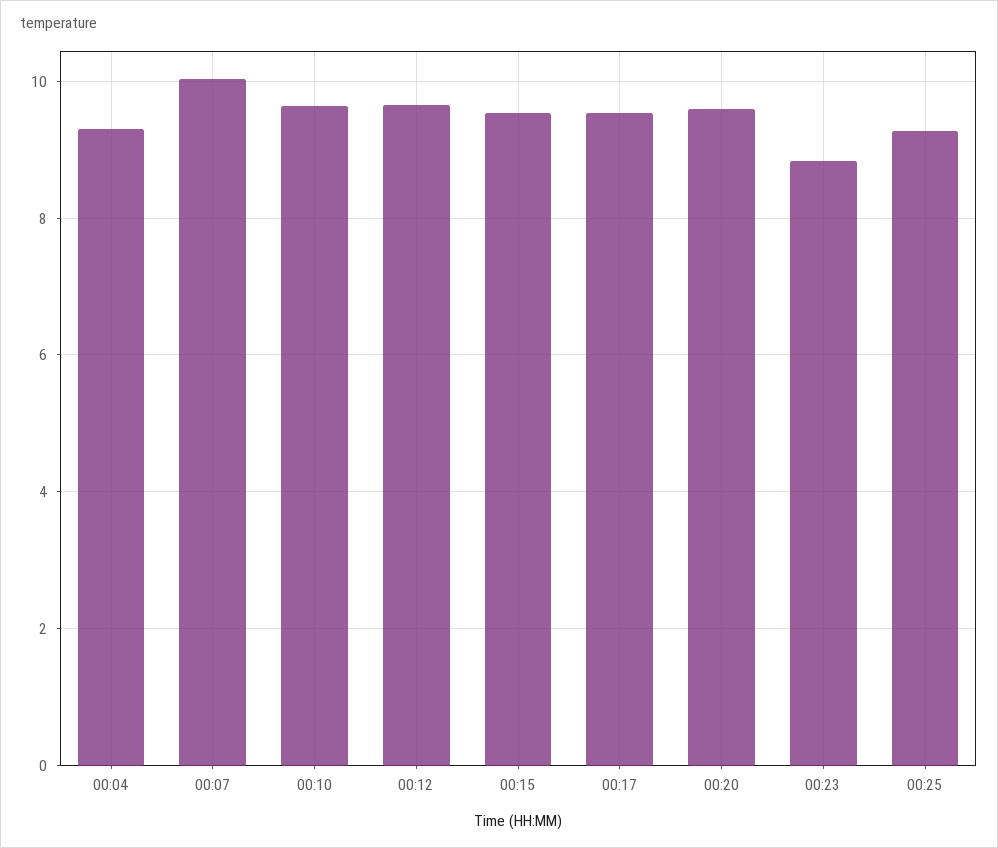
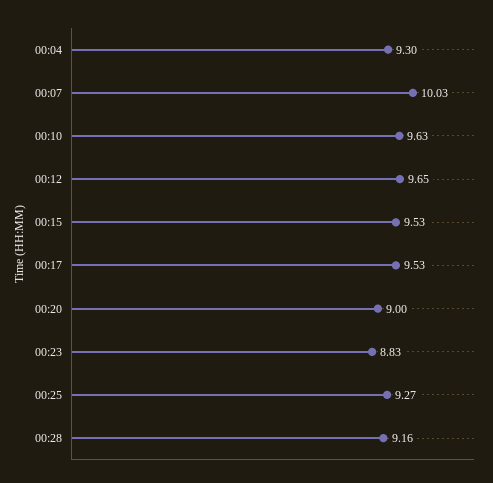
00:20: 9.6 -> 9
00:28: none -> 9.16

